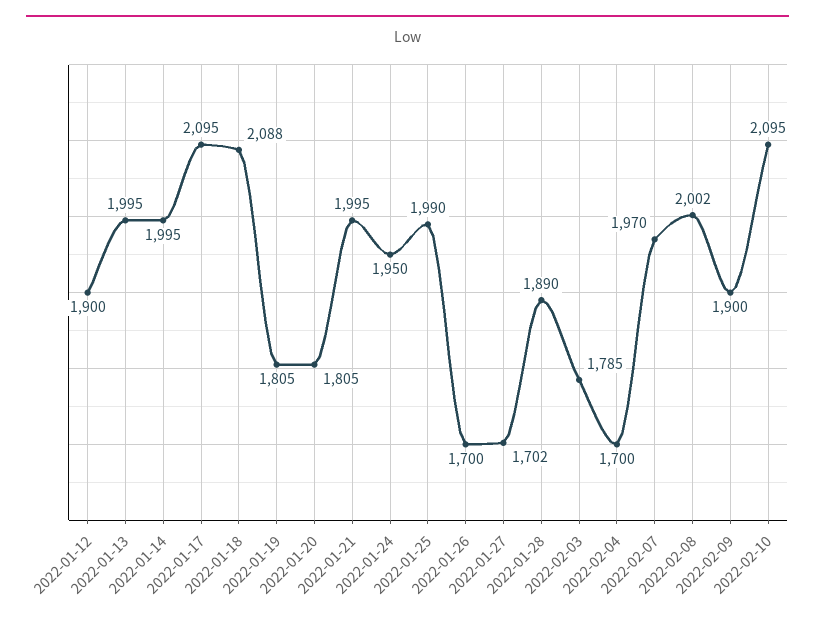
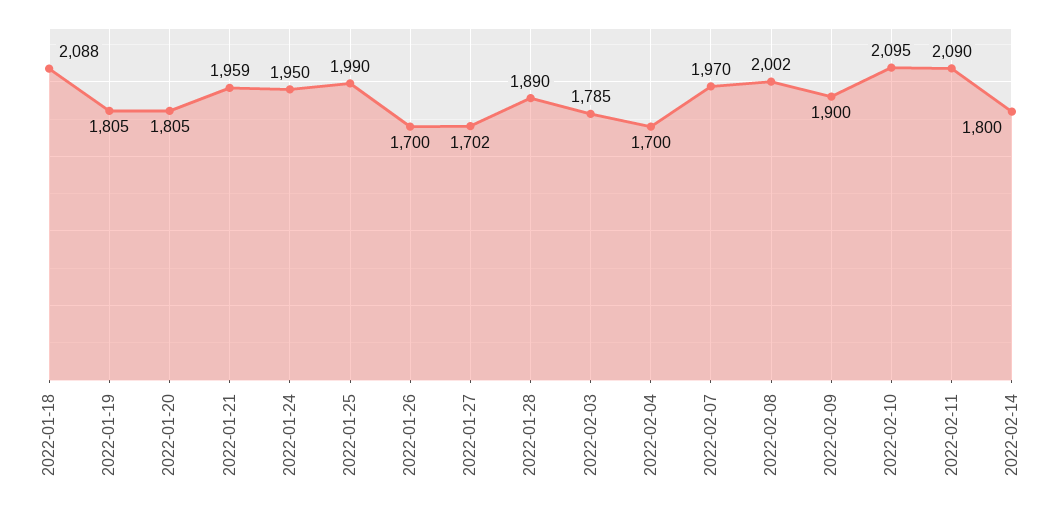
2022-01-12: 1900 -> none
2022-01-13: 1995 -> none
2022-01-14: 1995 -> none
2022-01-17: 2095 -> none
2022-01-21: 1995 -> 1959
2022-02-11: none -> 2090
2022-02-14: none -> 1800

